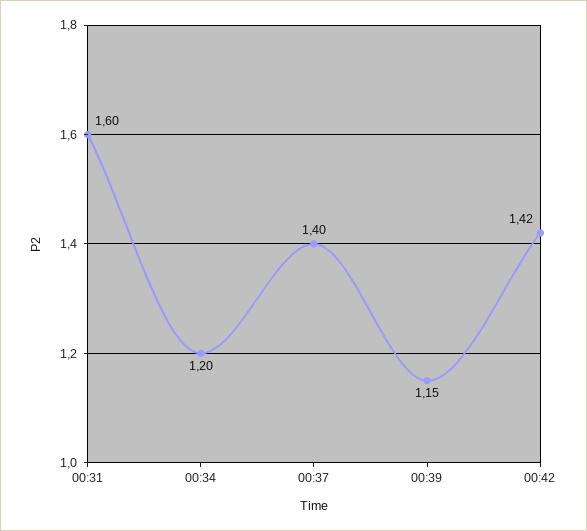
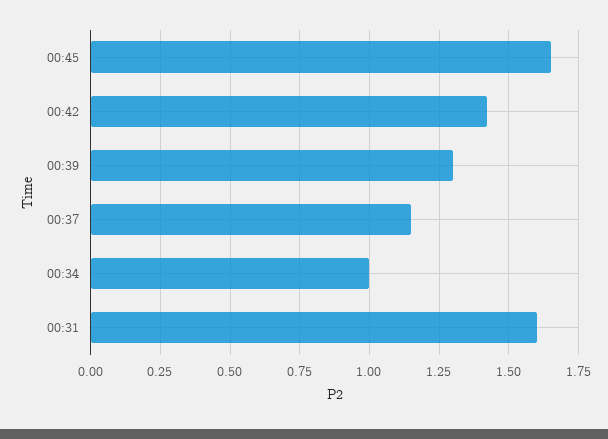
00:34: 1.2 -> 1
00:37: 1.4 -> 1.15
00:39: 1.15 -> 1.3
00:45: none -> 1.65

